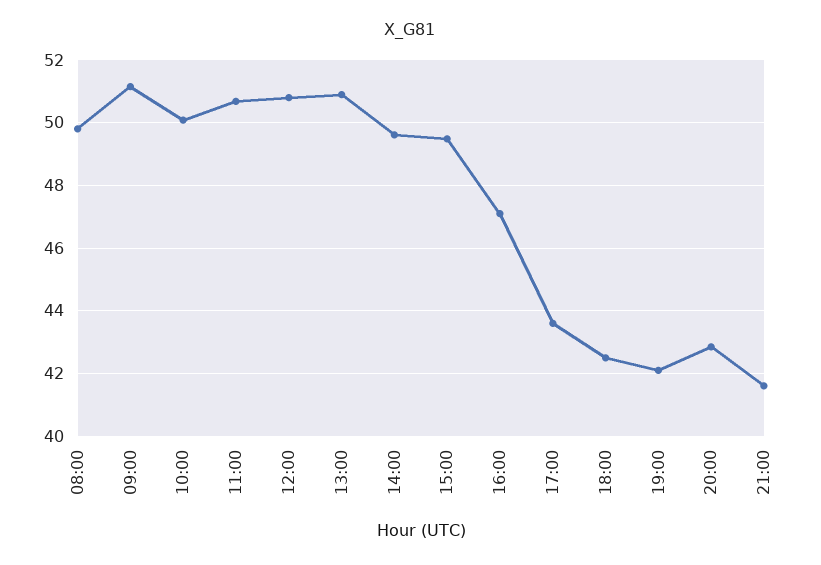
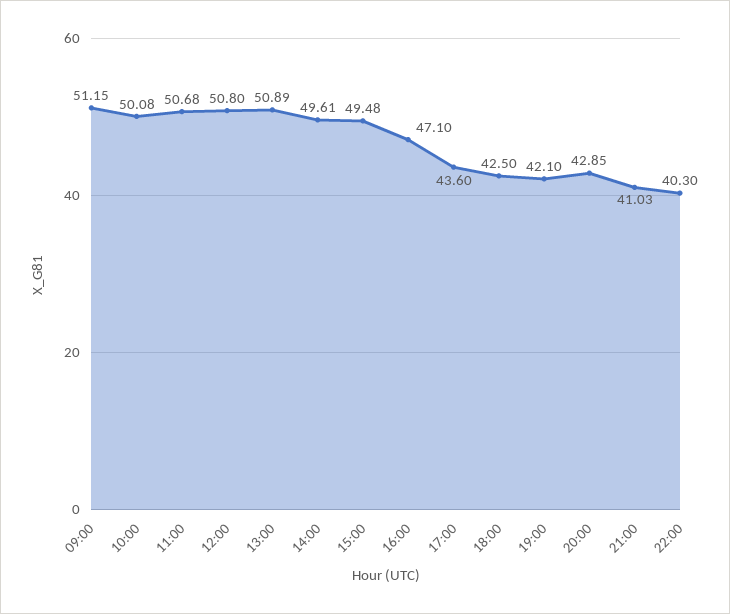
08:00: 49.8 -> none
21:00: 41.6 -> 41.03
22:00: none -> 40.3

